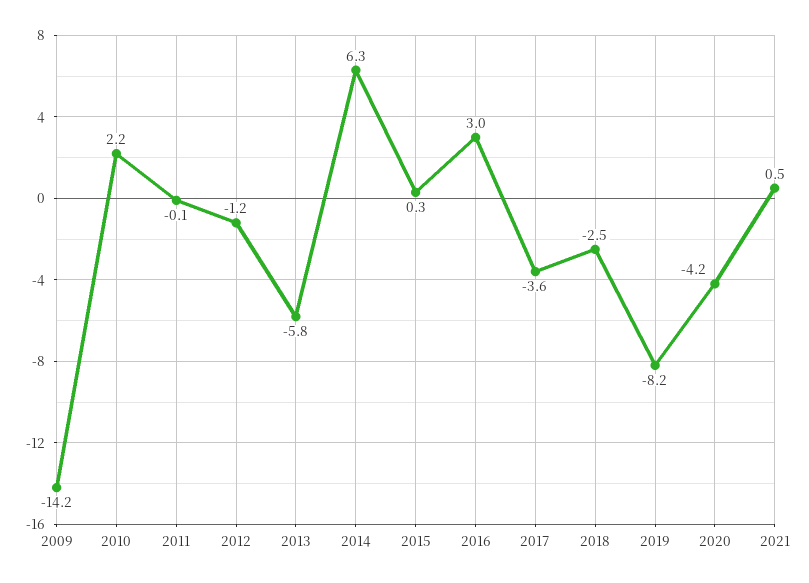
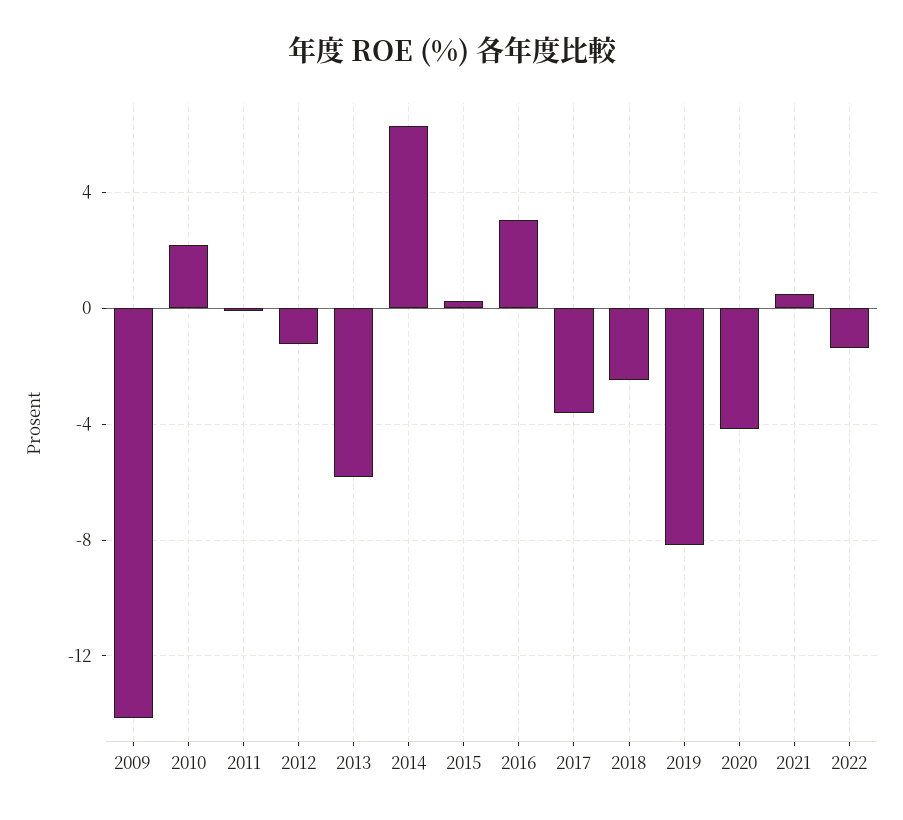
2022: none -> -1.5

